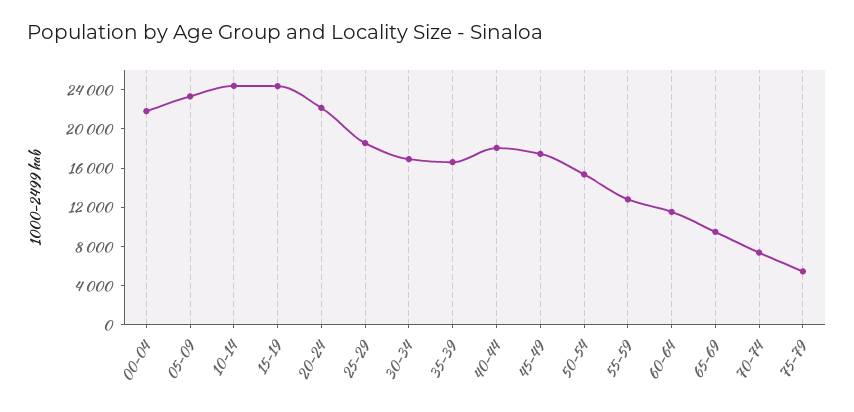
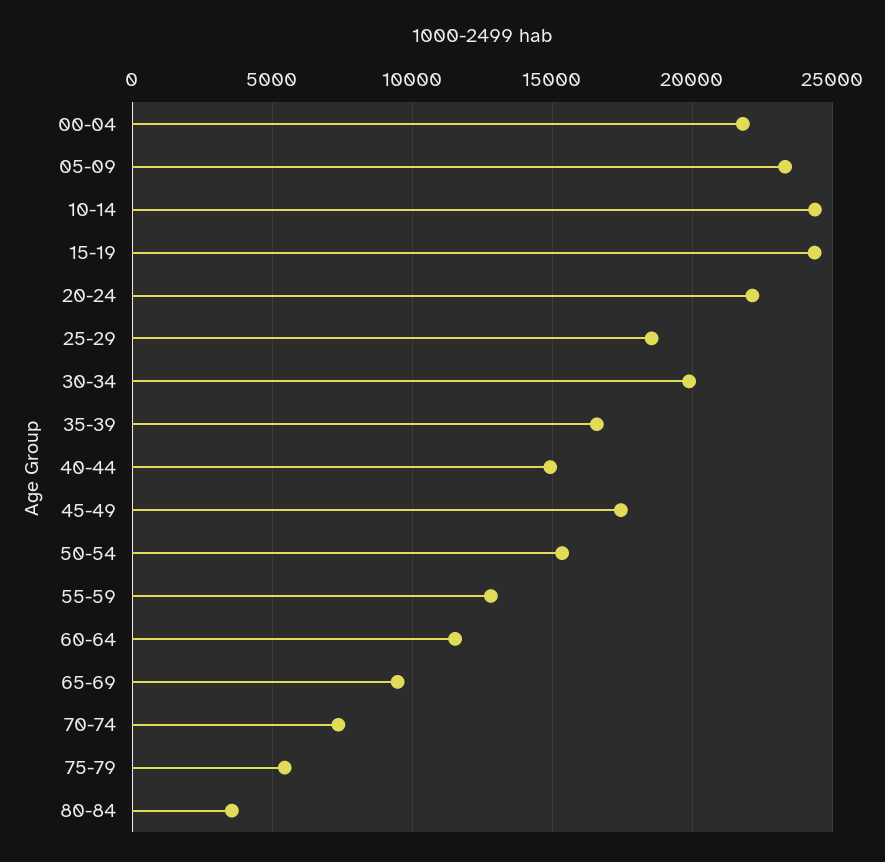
30-34: 17000 -> 20000
40-44: 18000 -> 15000
80-84: none -> 3500

